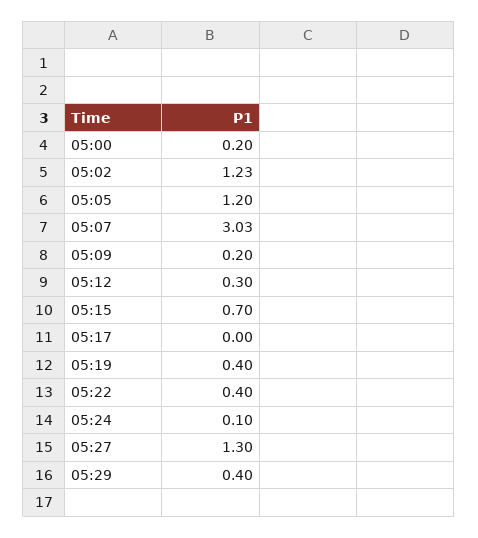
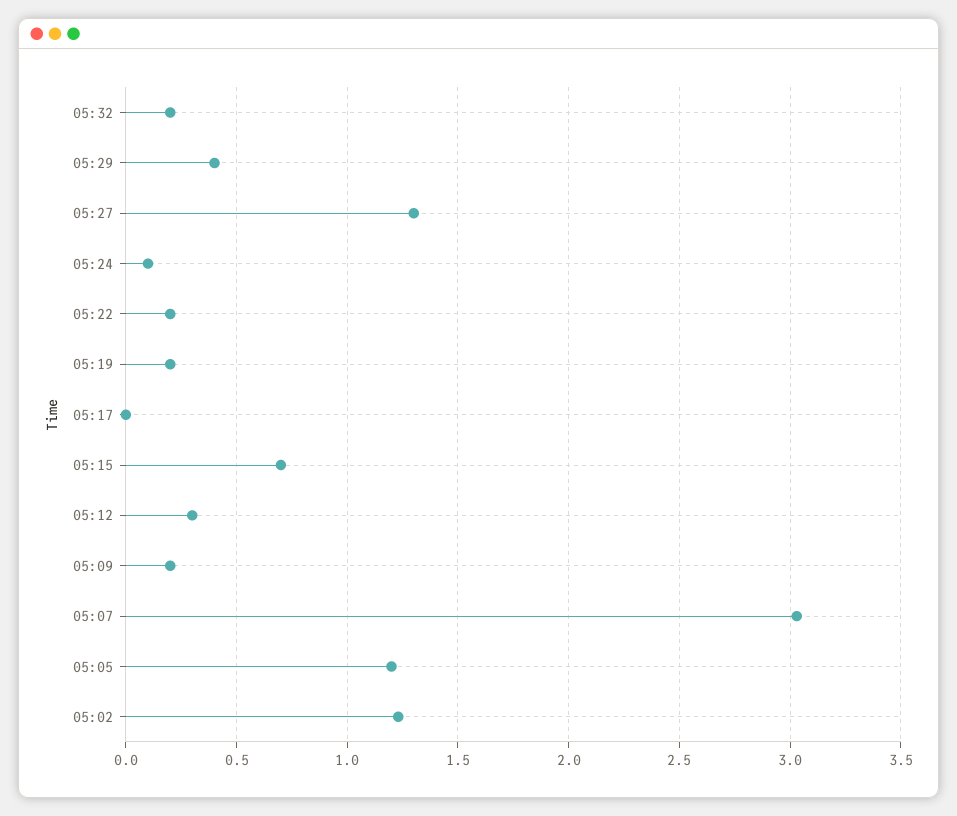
05:00: 0.2 -> none
05:19: 0.4 -> 0.2
05:22: 0.4 -> 0.2
05:32: none -> 0.2

